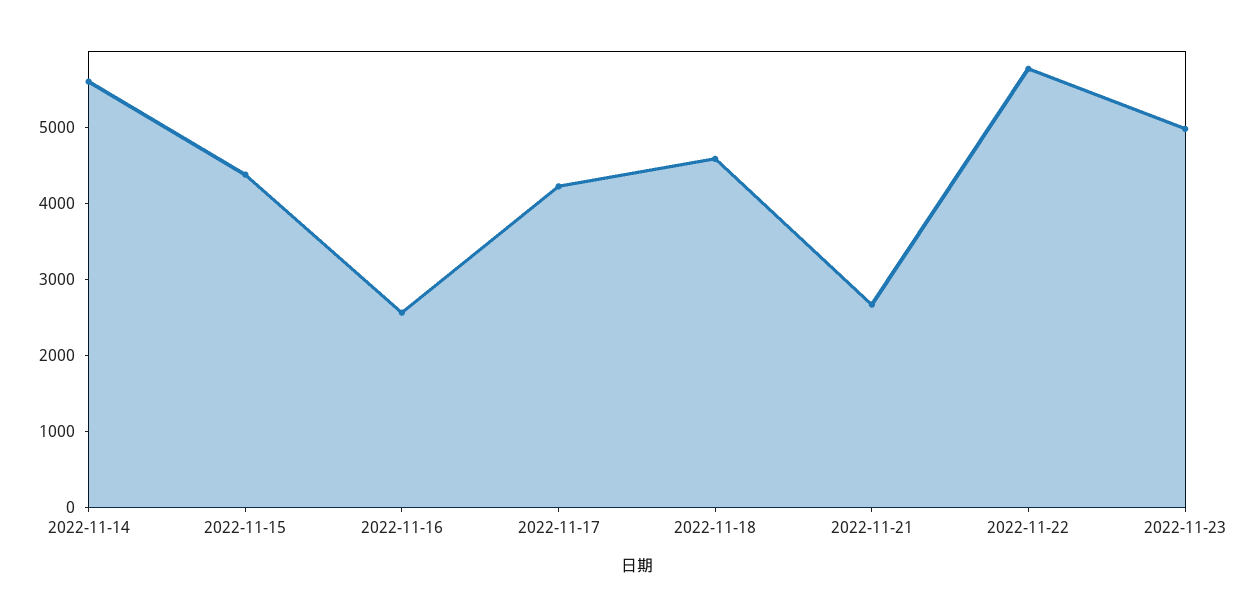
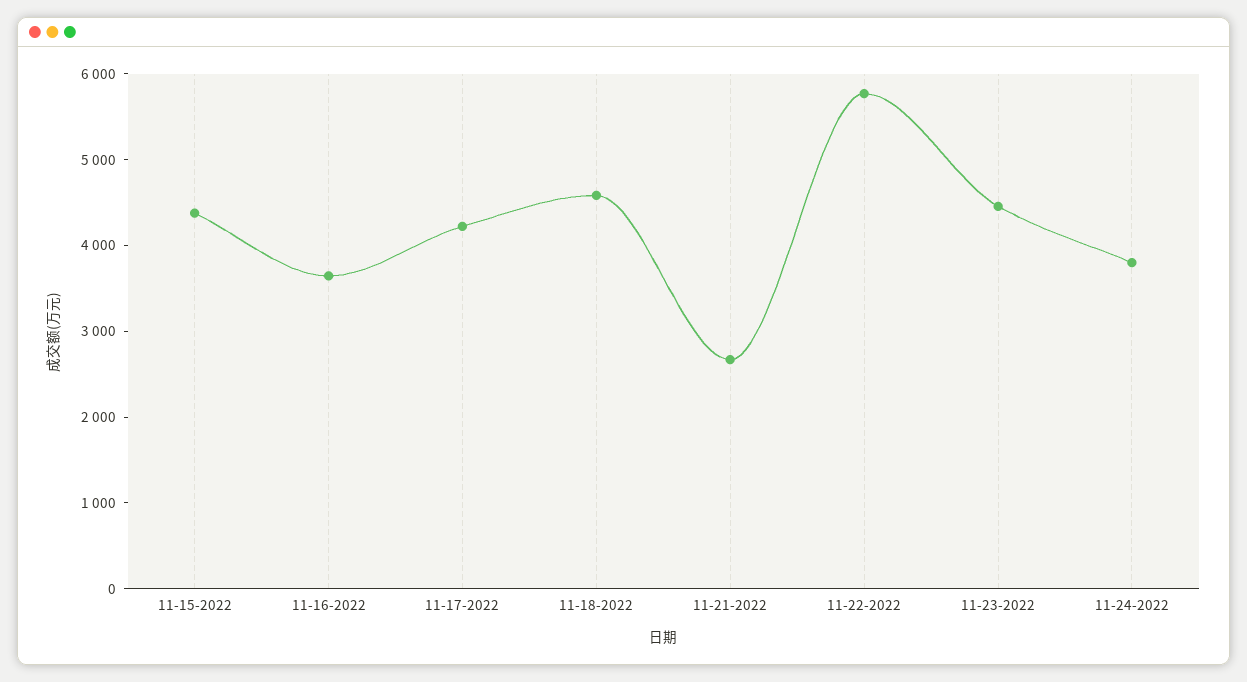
2022-11-14: 5600 -> none
2022-11-16: 2600 -> 3600
2022-11-23: 5000 -> 4400
11-24-2022: none -> 3800

